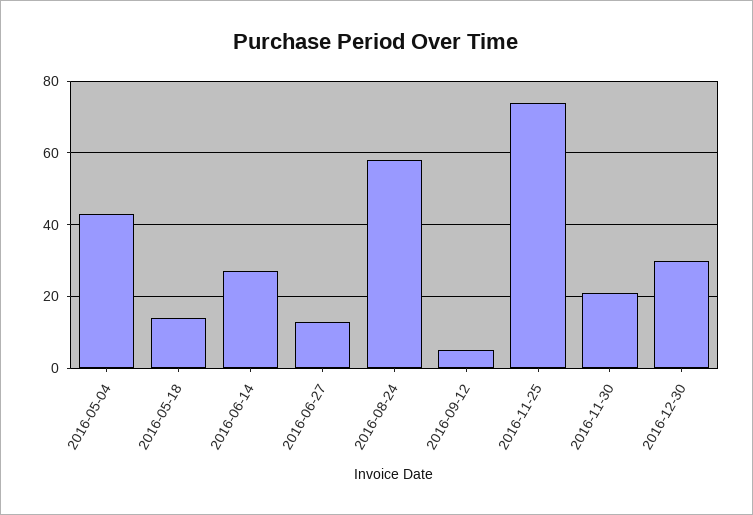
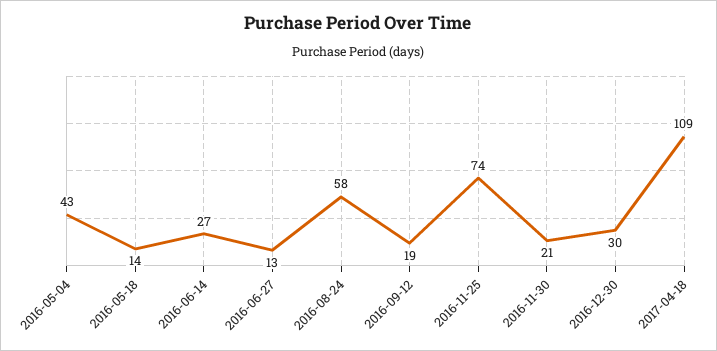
2016-09-12: 5 -> 19
2017-04-18: none -> 109

